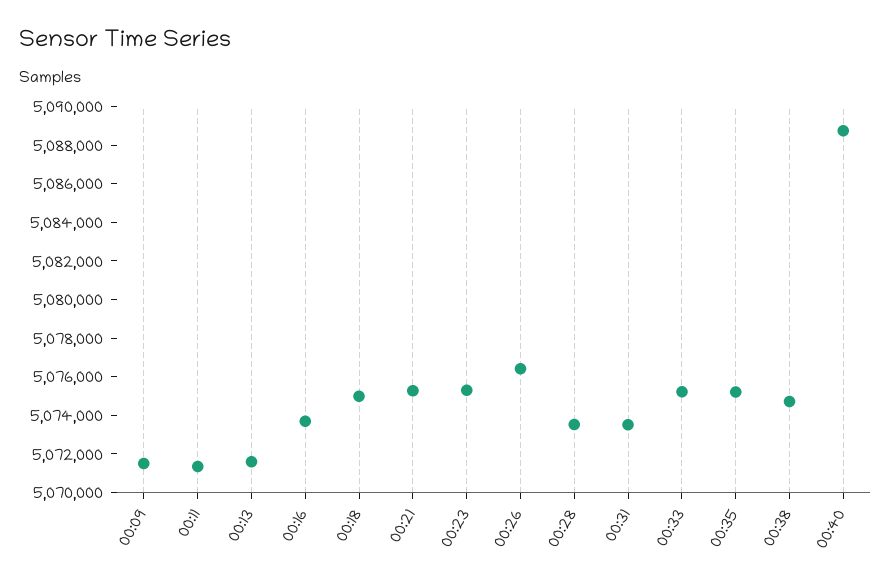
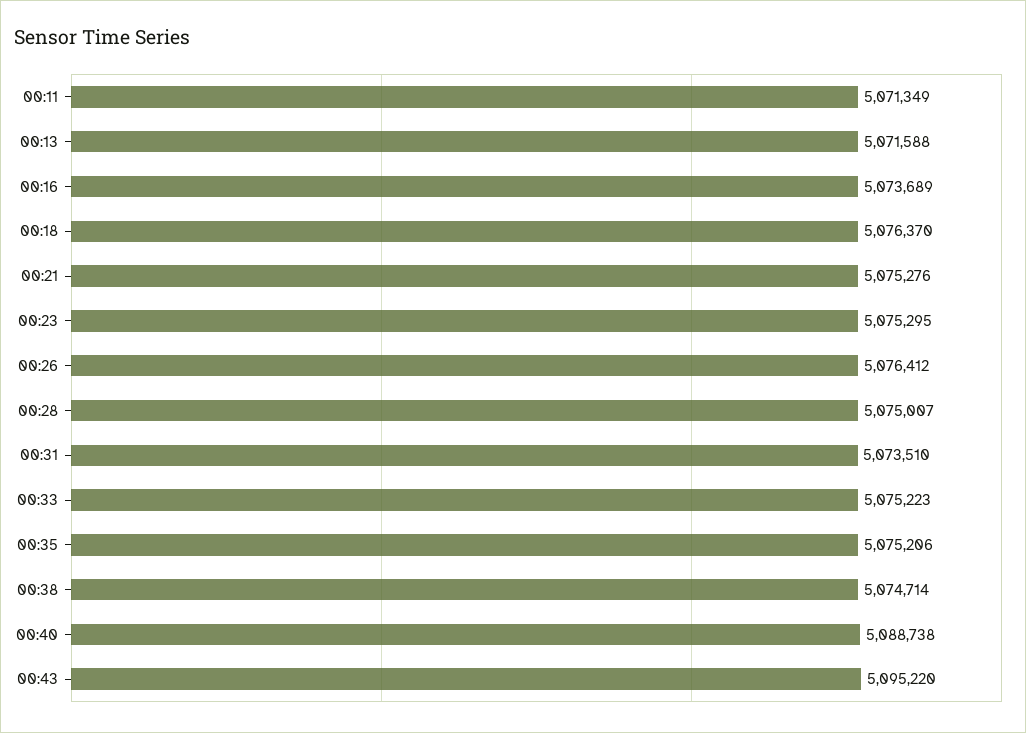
00:09: 5071500 -> none
00:18: 5075000 -> 5076370
00:28: 5073500 -> 5075007
00:43: none -> 5095220

